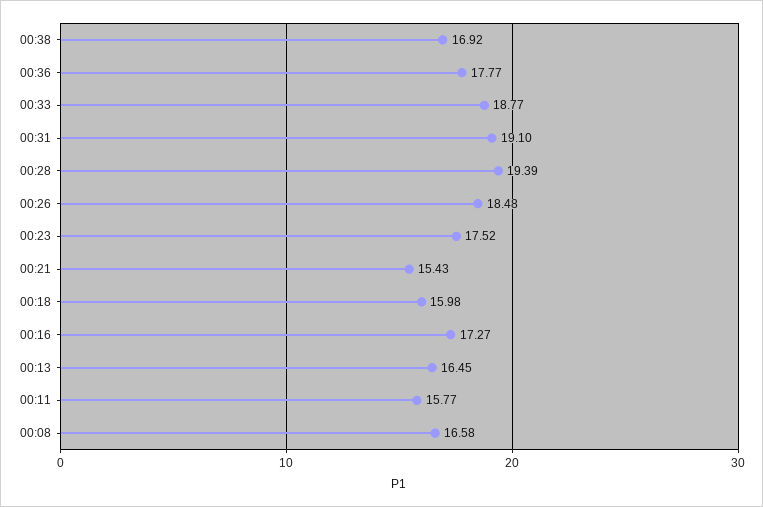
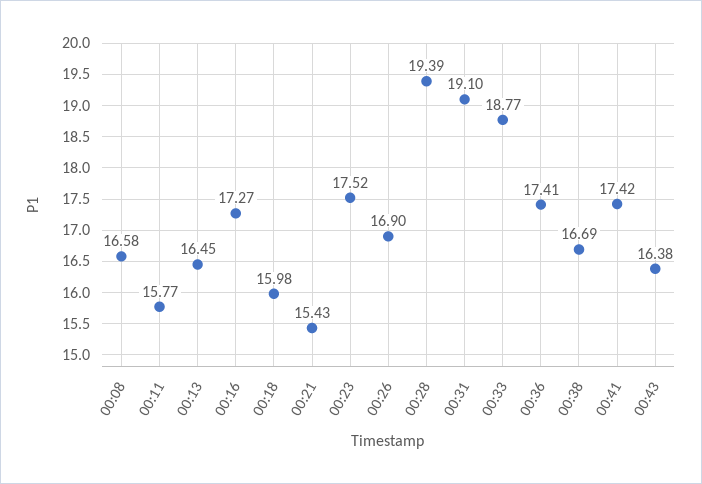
00:38: 16.92 -> 16.69
00:36: 17.77 -> 17.41
00:26: 18.48 -> 16.9
00:41: none -> 17.42
00:43: none -> 16.38

